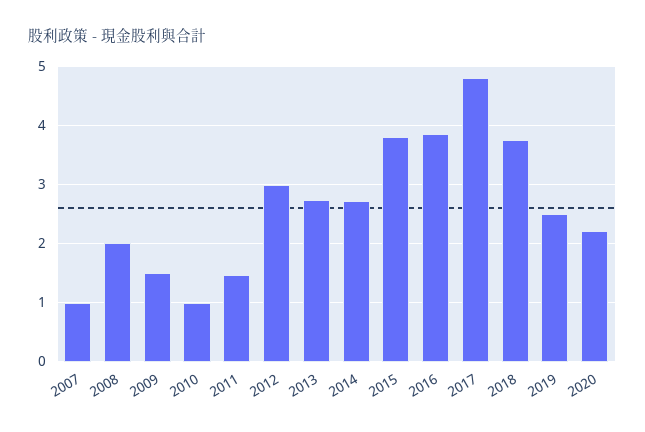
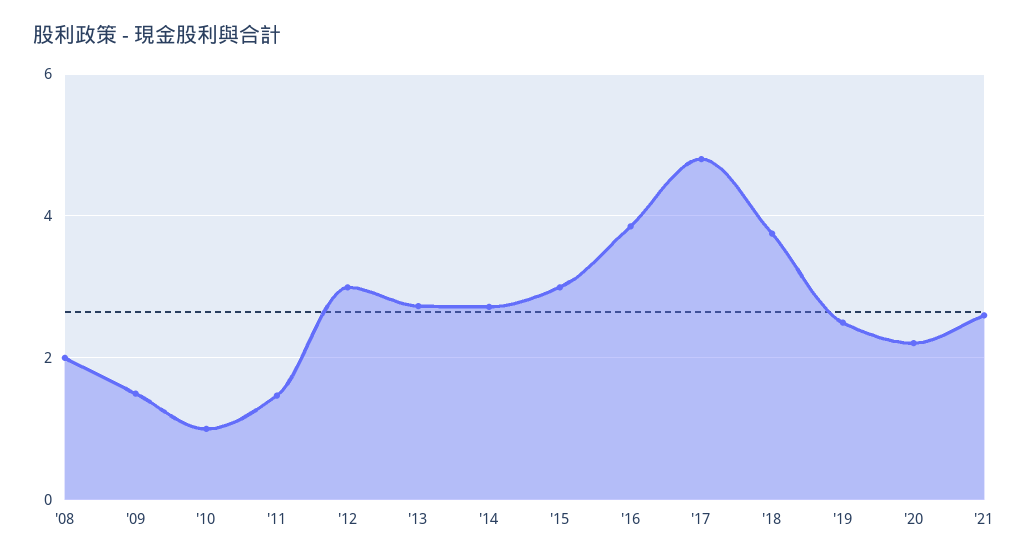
2007: 1 -> none
2015: 3.8 -> 3
'21: none -> 2.6

